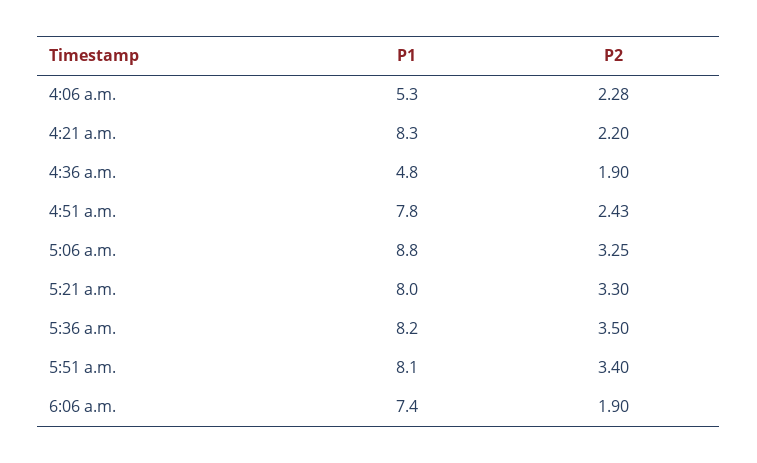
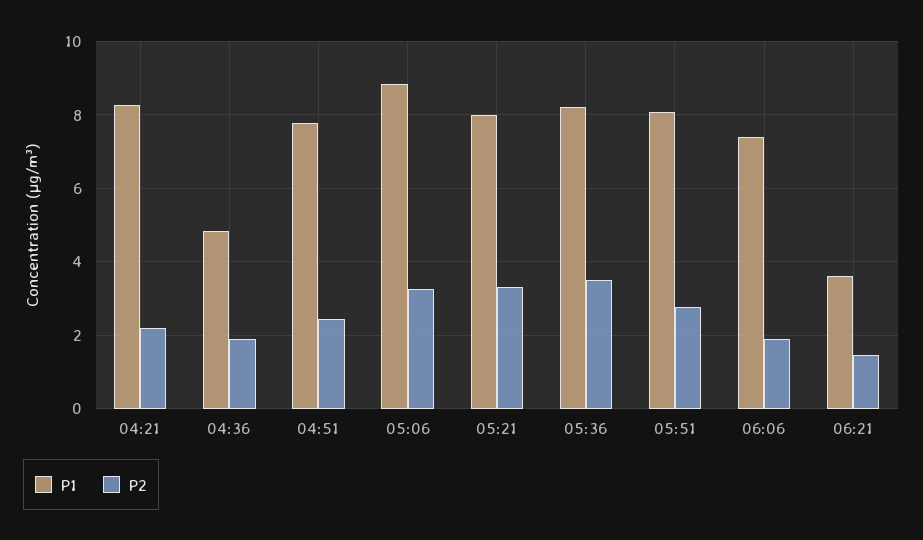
P1, 4:06 a.m.: 5.3 -> none
P2, 4:06 a.m.: 2.28 -> none
P2, 5:51 a.m.: 3.4 -> 2.8
P1, 06:21: none -> 3.6
P2, 06:21: none -> 1.4

